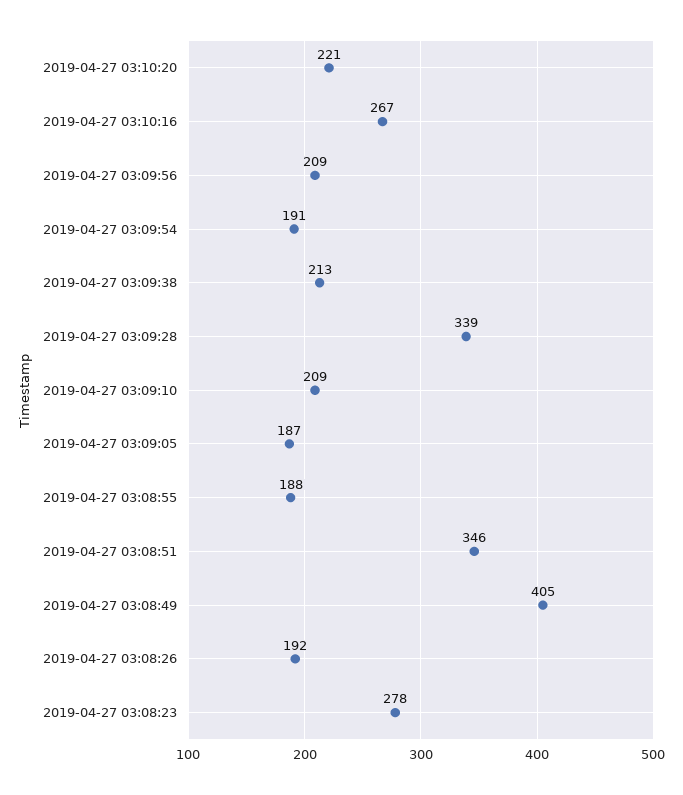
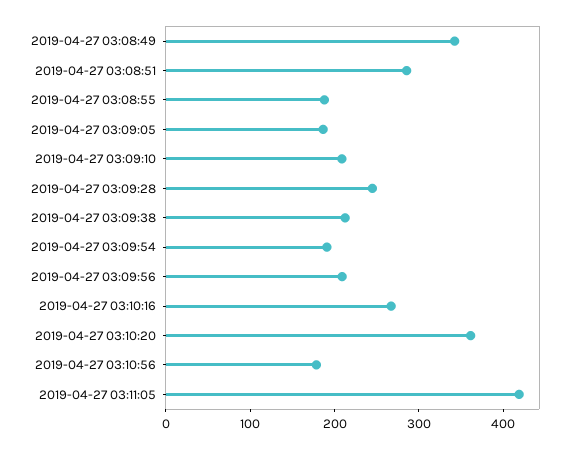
2019-04-27 03:10:20: 221 -> 360
2019-04-27 03:09:28: 339 -> 240
2019-04-27 03:08:51: 346 -> 280
2019-04-27 03:08:49: 405 -> 340
2019-04-27 03:08:26: 192 -> none
2019-04-27 03:08:23: 278 -> none
2019-04-27 03:10:56: none -> 180
2019-04-27 03:11:05: none -> 420

